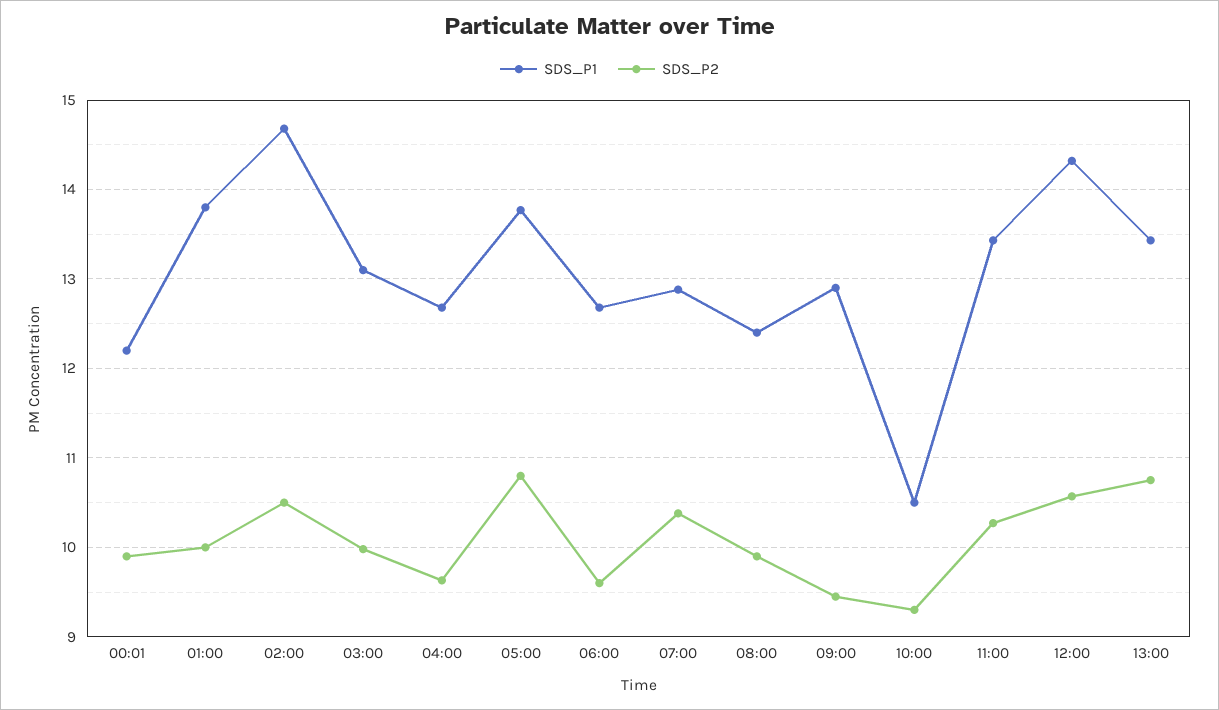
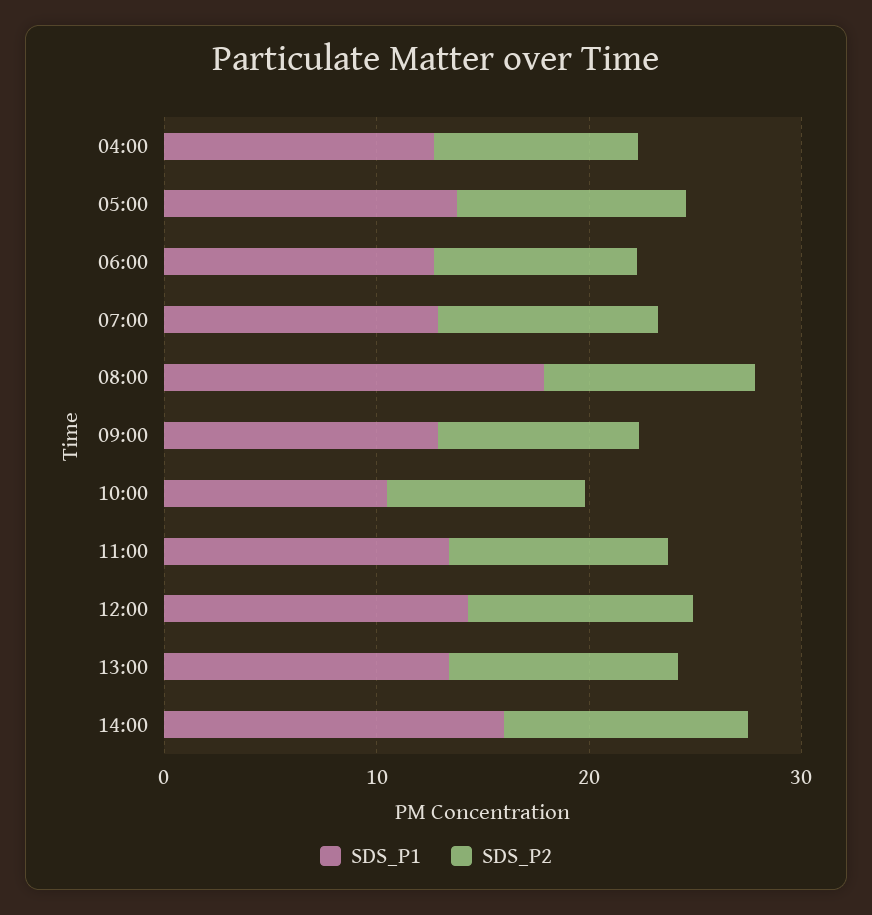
SDS_P1, 00:01: 12.2 -> none
SDS_P2, 00:01: 9.9 -> none
SDS_P1, 01:00: 13.8 -> none
SDS_P2, 01:00: 10 -> none
SDS_P1, 02:00: 14.7 -> none
SDS_P2, 02:00: 10.5 -> none
SDS_P1, 03:00: 13.1 -> none
SDS_P2, 03:00: 10 -> none
SDS_P1, 08:00: 12.4 -> 18
SDS_P1, 14:00: none -> 16
SDS_P2, 14:00: none -> 12

